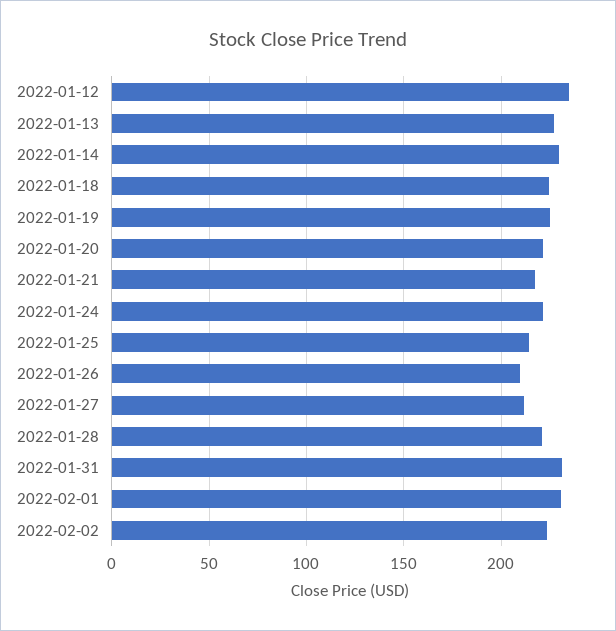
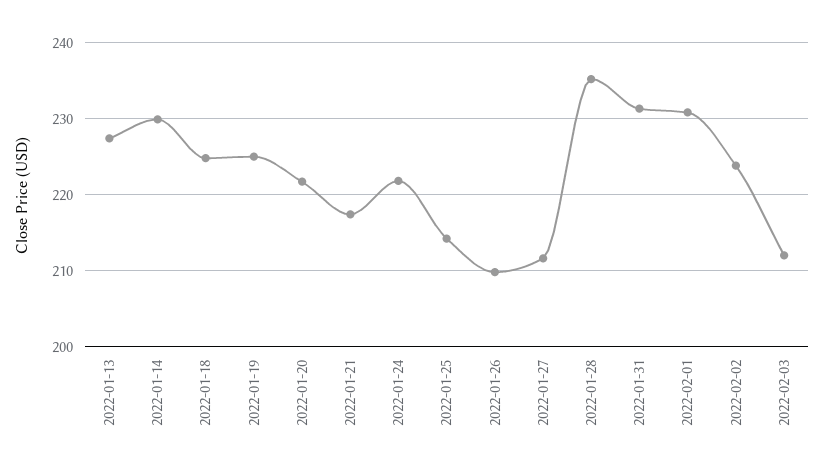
2022-01-12: 235 -> none
2022-01-28: 220 -> 235
2022-02-03: none -> 212

